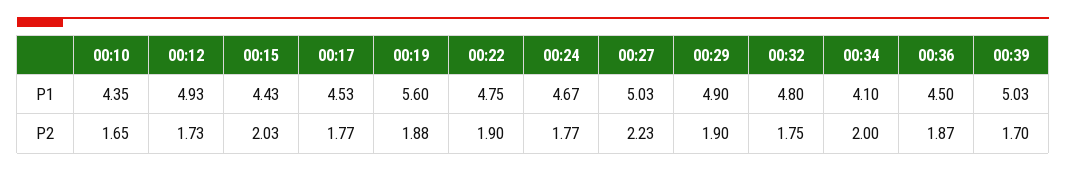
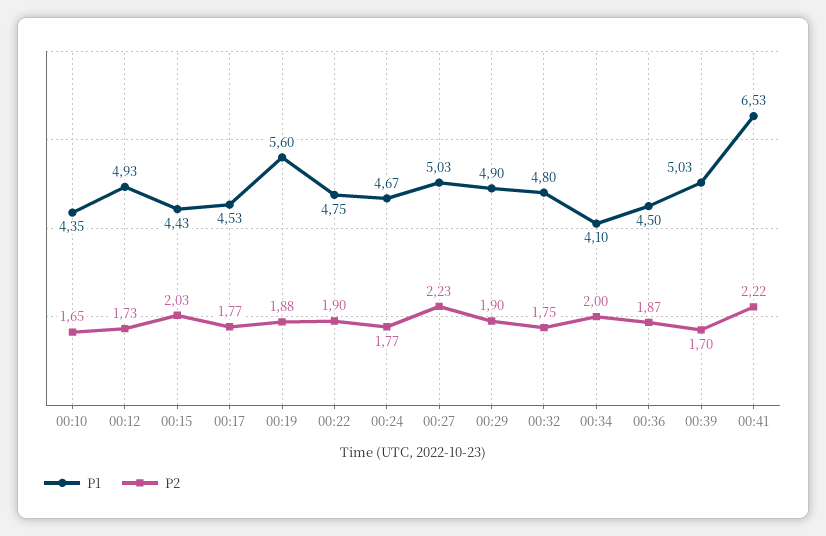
P1, 00:41: none -> 6.53
P2, 00:41: none -> 2.22

